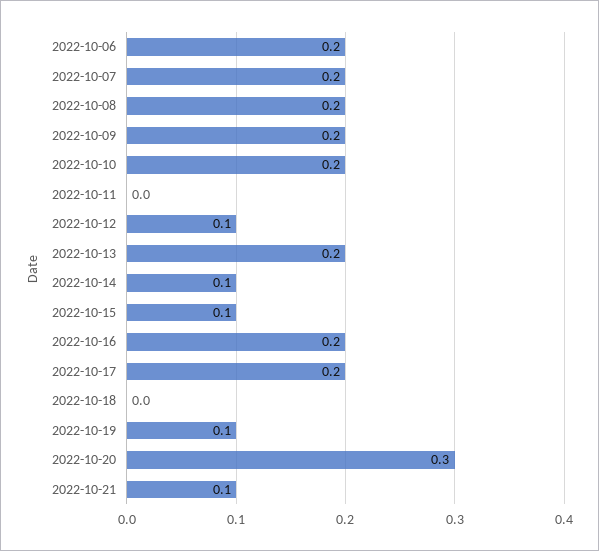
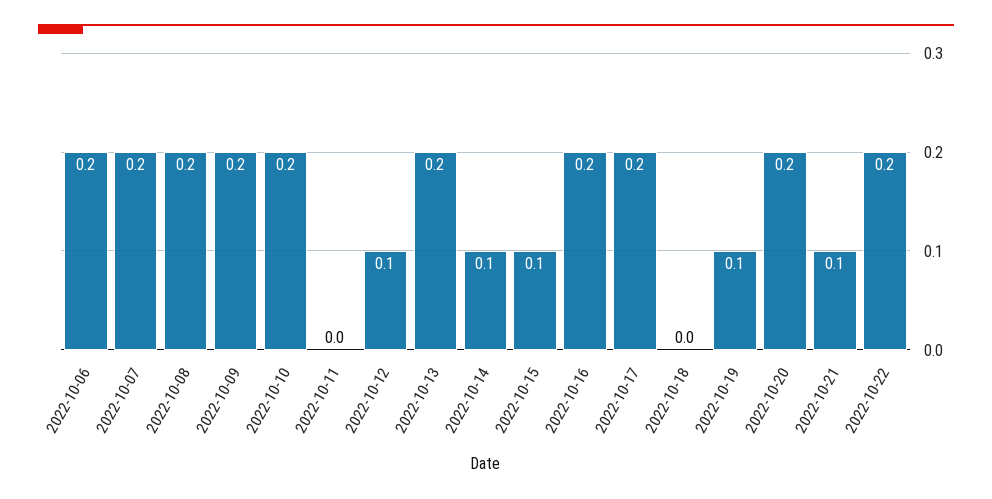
2022-10-20: 0.3 -> 0.2
2022-10-22: none -> 0.2

